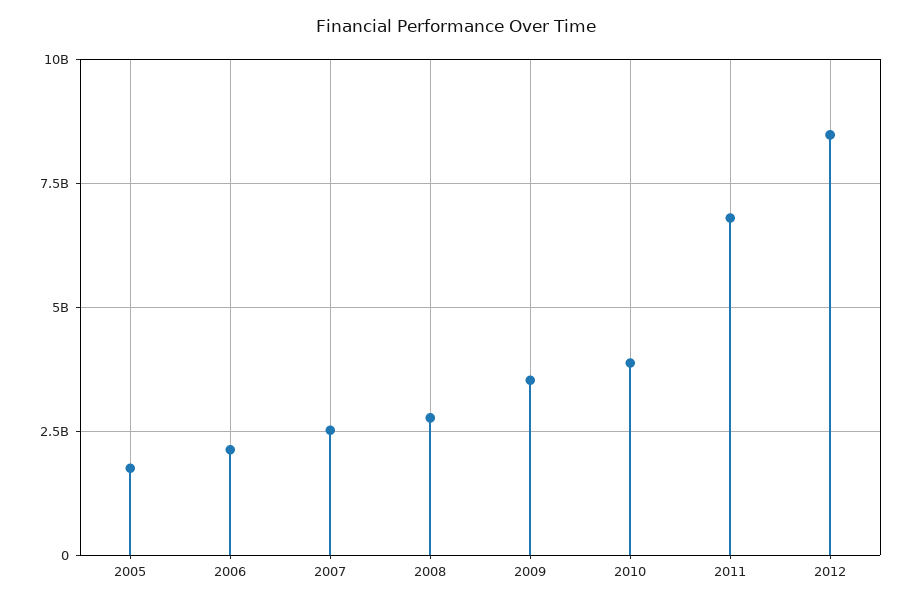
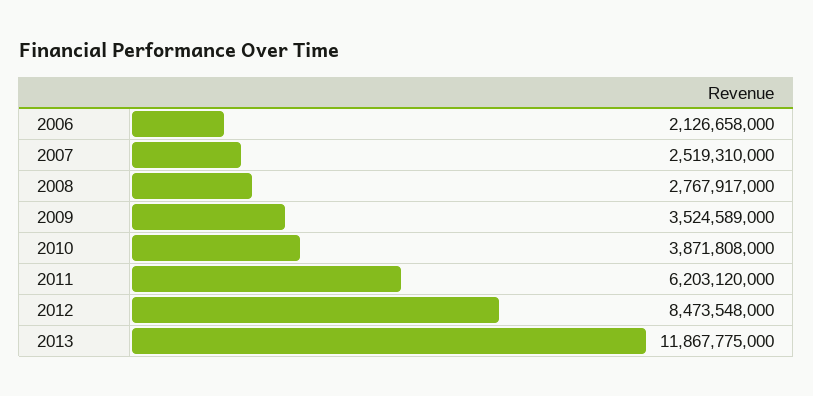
2005: 1750000000 -> none
2011: 6750000000 -> 6203120000
2013: none -> 11867775000

